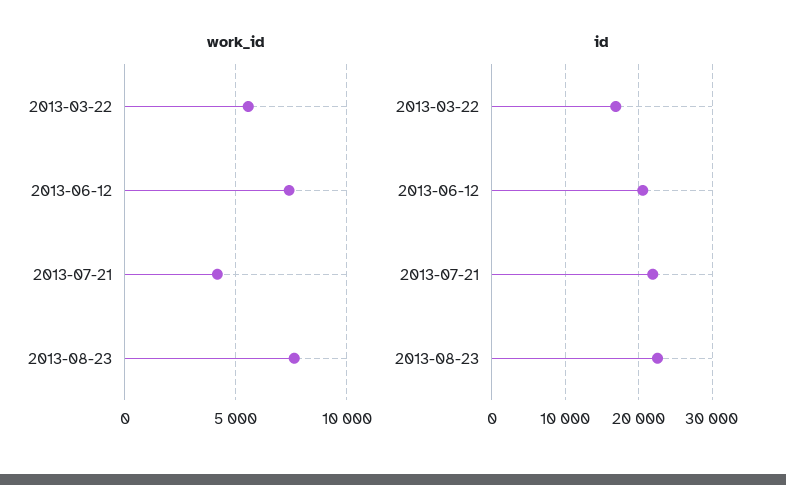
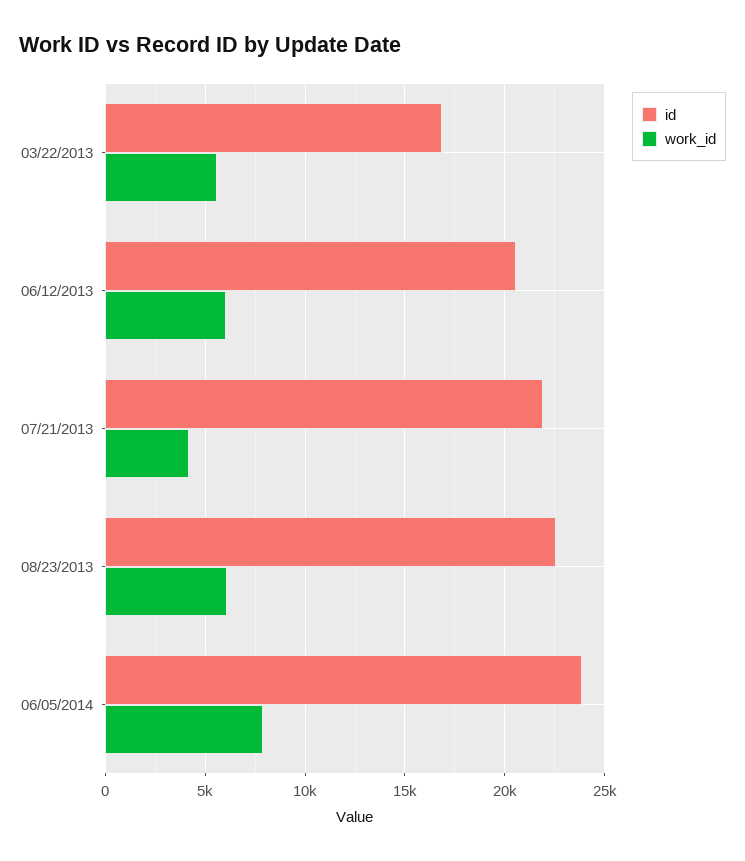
work_id, 2013-06-12: 7500 -> 6000
work_id, 2013-08-23: 7500 -> 6000
id, 06/05/2014: none -> 24000
work_id, 06/05/2014: none -> 8000

